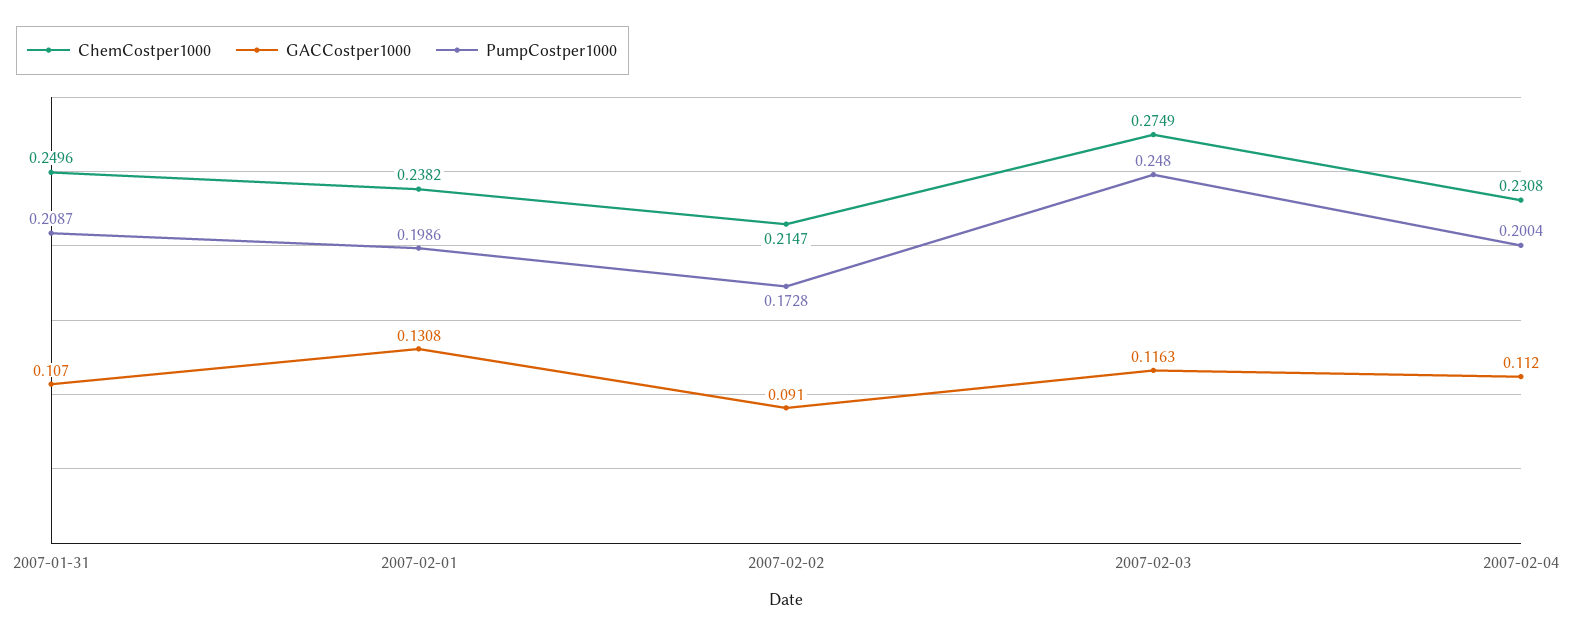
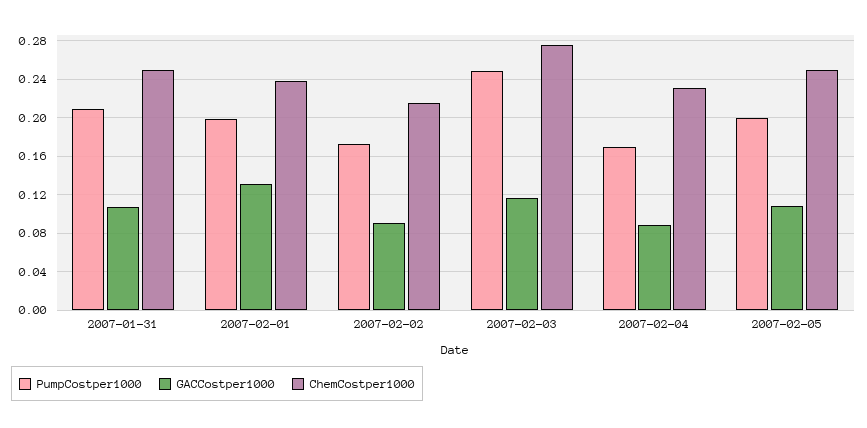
GACCostper1000, 2007-02-04: 0.112 -> 0.09
PumpCostper1000, 2007-02-04: 0.2004 -> 0.17
PumpCostper1000, 2007-02-05: none -> 0.2
GACCostper1000, 2007-02-05: none -> 0.11
ChemCostper1000, 2007-02-05: none -> 0.25

